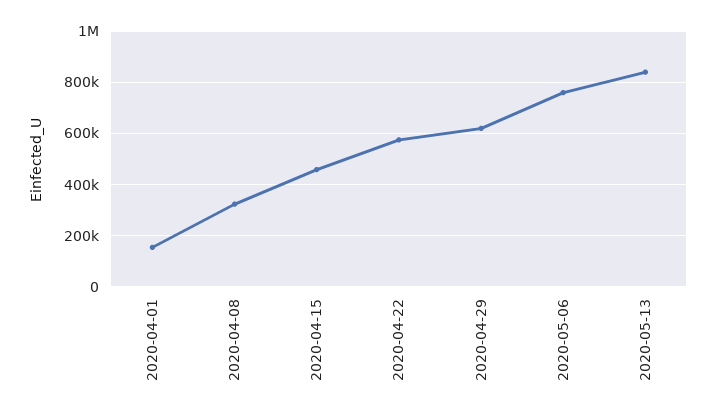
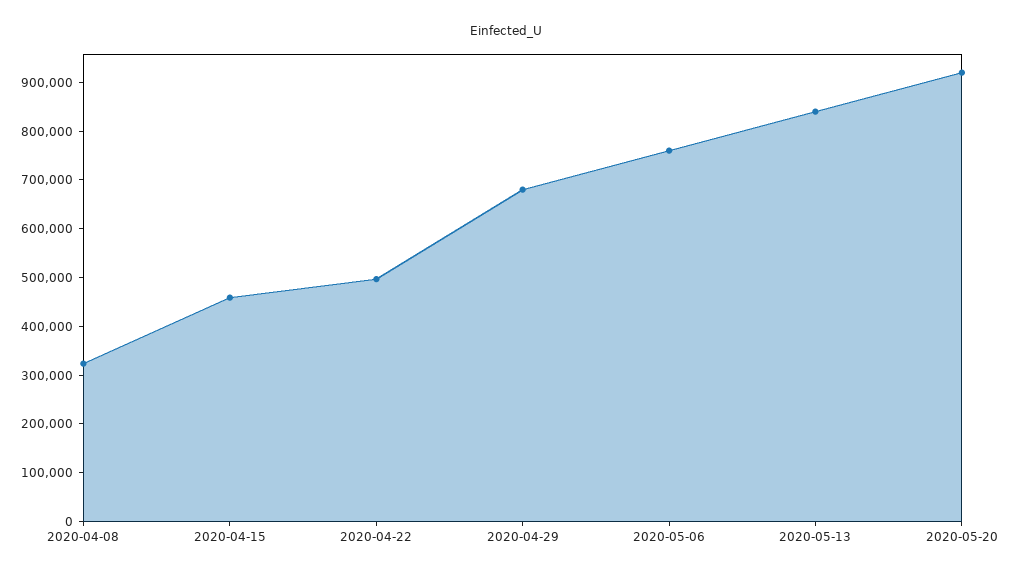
2020-04-01: 150000 -> none
2020-04-22: 575000 -> 500000
2020-04-29: 625000 -> 680000
2020-05-20: none -> 920000

